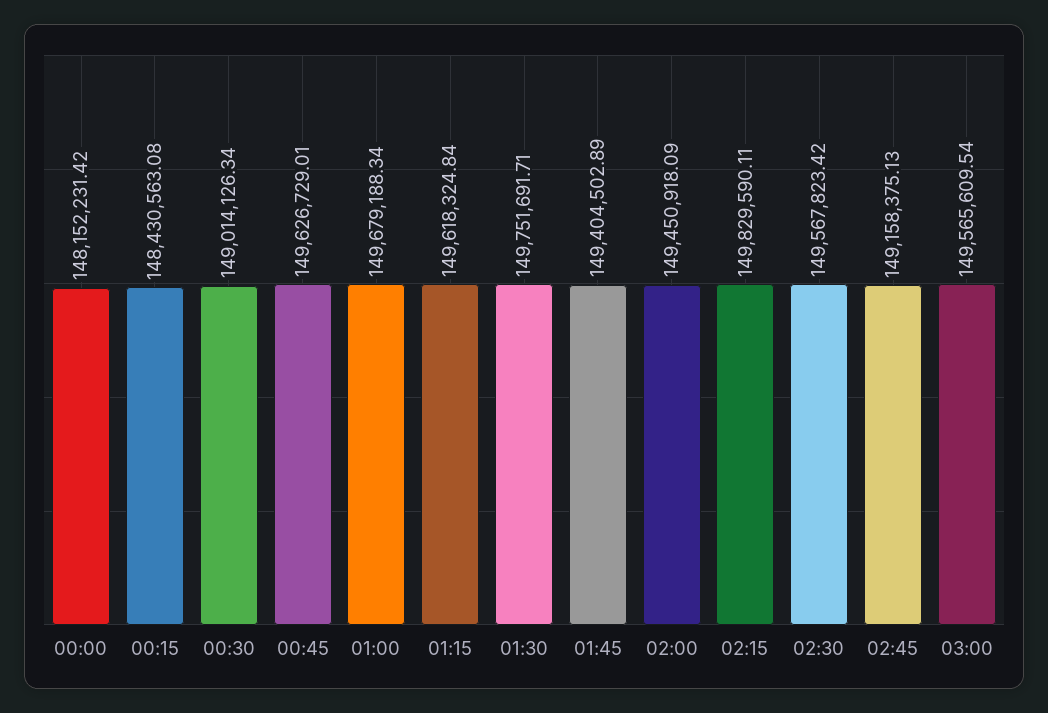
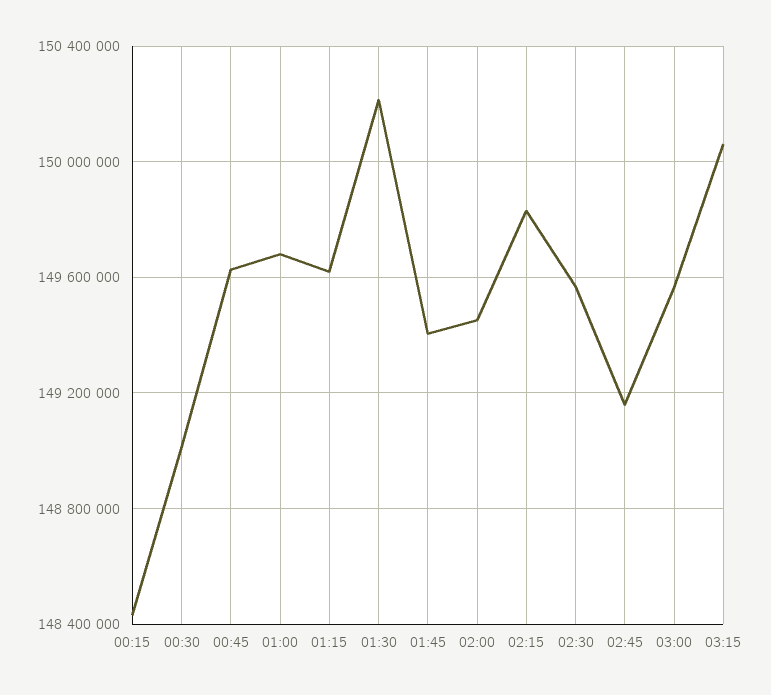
00:00: 148152231.42 -> none
01:30: 149751691.71 -> 150200000
03:15: none -> 150050000

